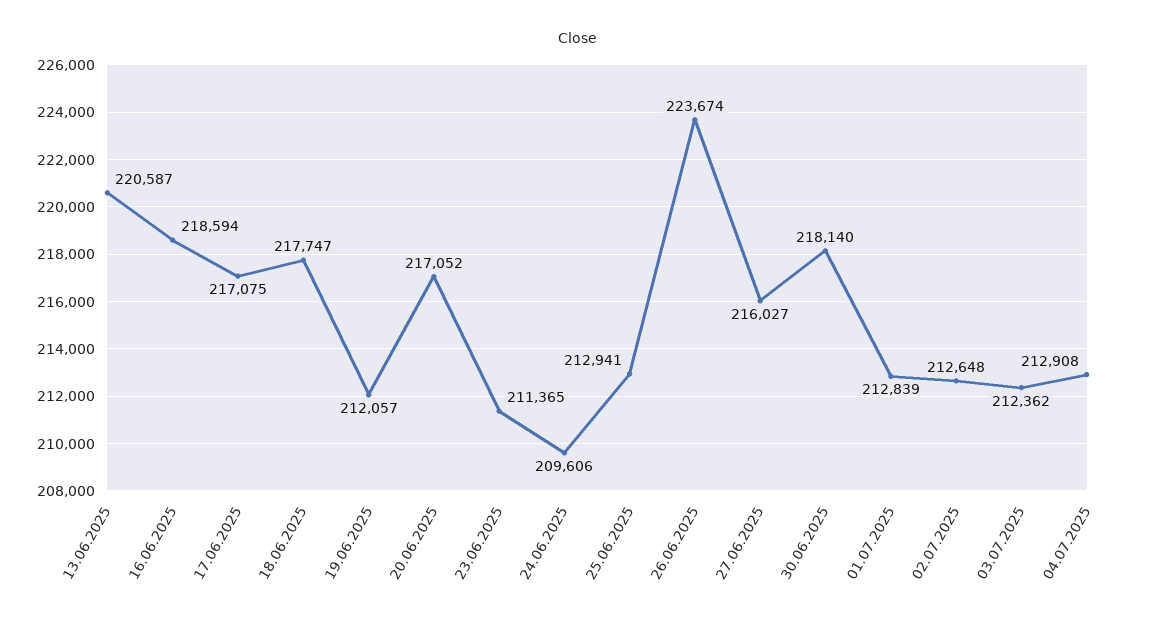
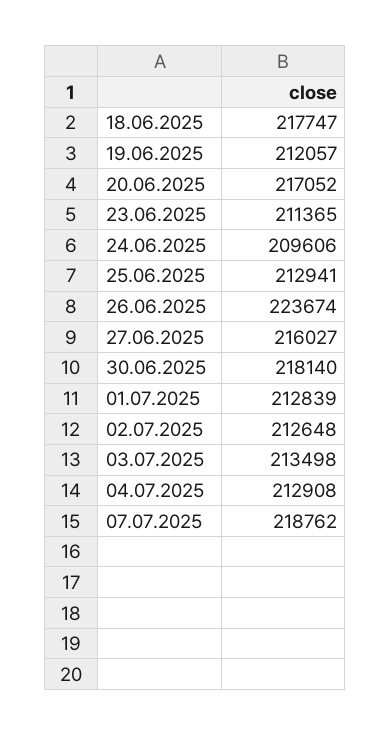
13.06.2025: 220587 -> none
16.06.2025: 218594 -> none
17.06.2025: 217075 -> none
03.07.2025: 212362 -> 213498
07.07.2025: none -> 218762

